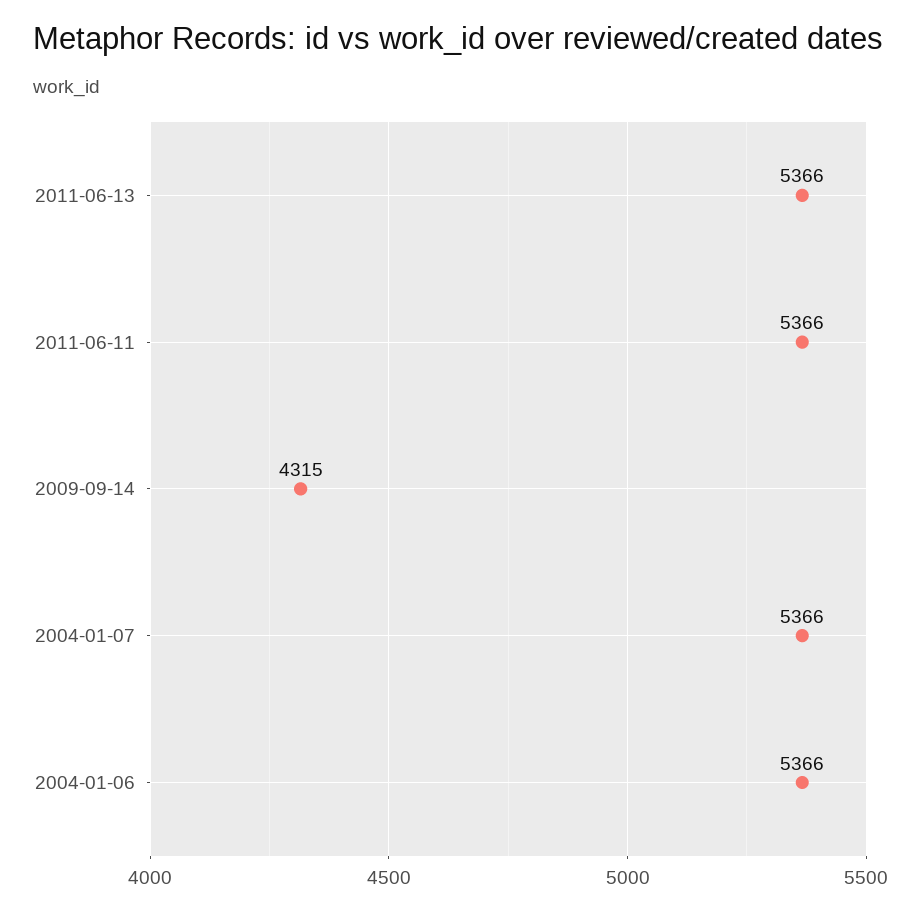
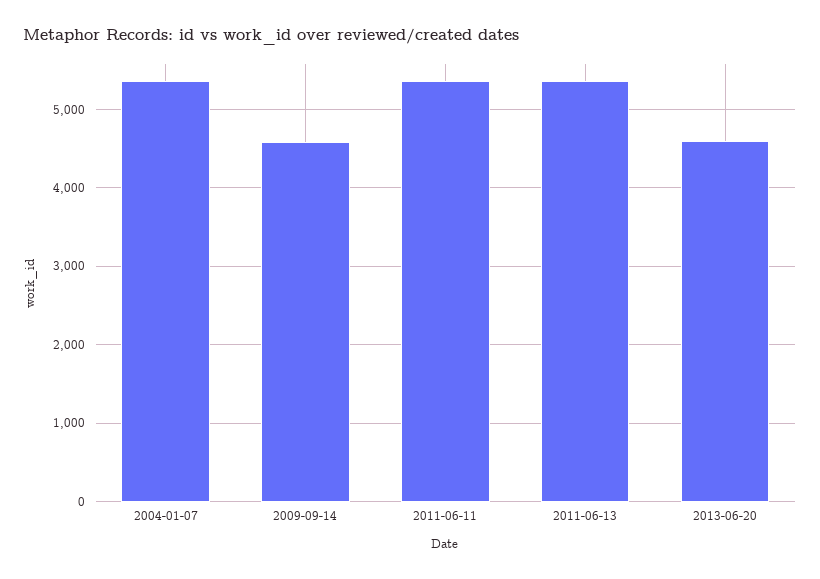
2009-09-14: 4315 -> 4600
2004-01-06: 5366 -> none
2013-06-20: none -> 4600

